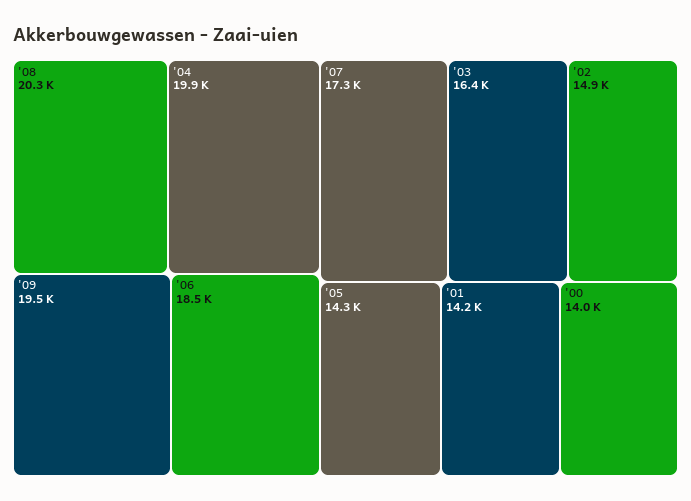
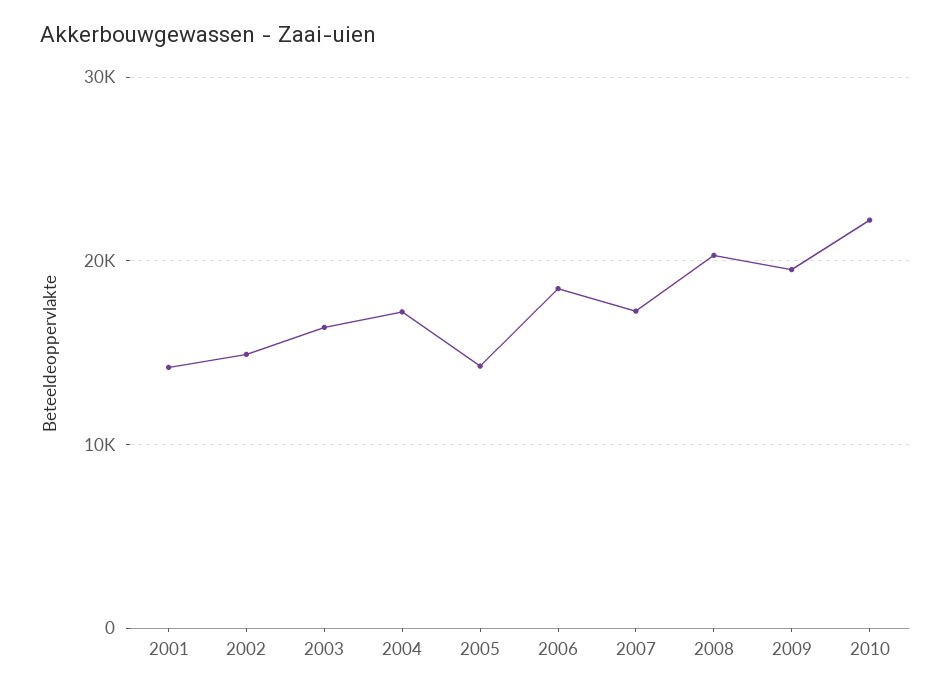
'04: 19900 -> 17000
'00: 14000 -> none
2010: none -> 22000

